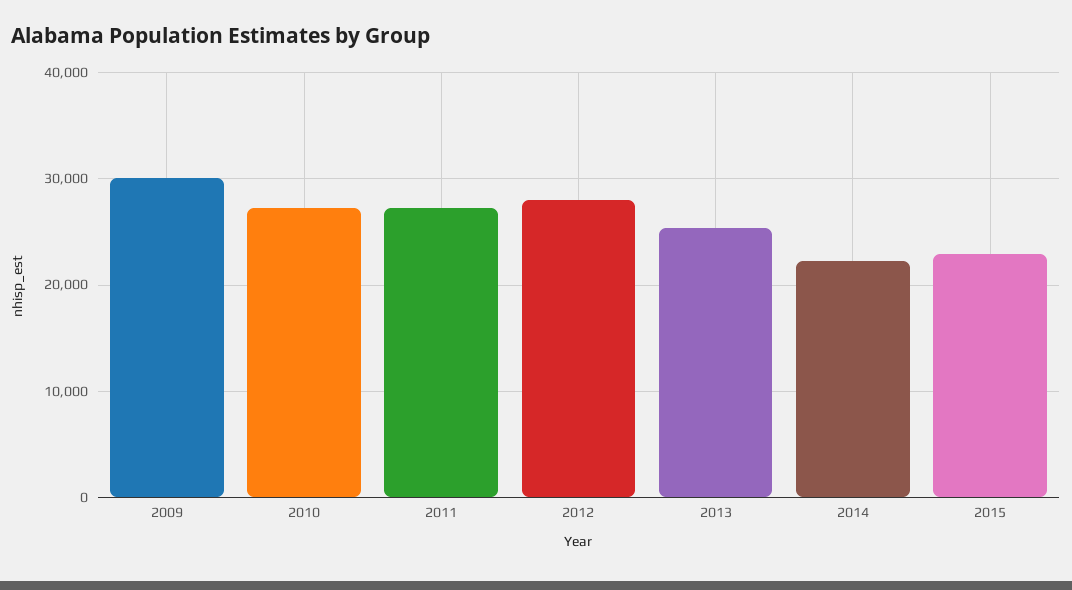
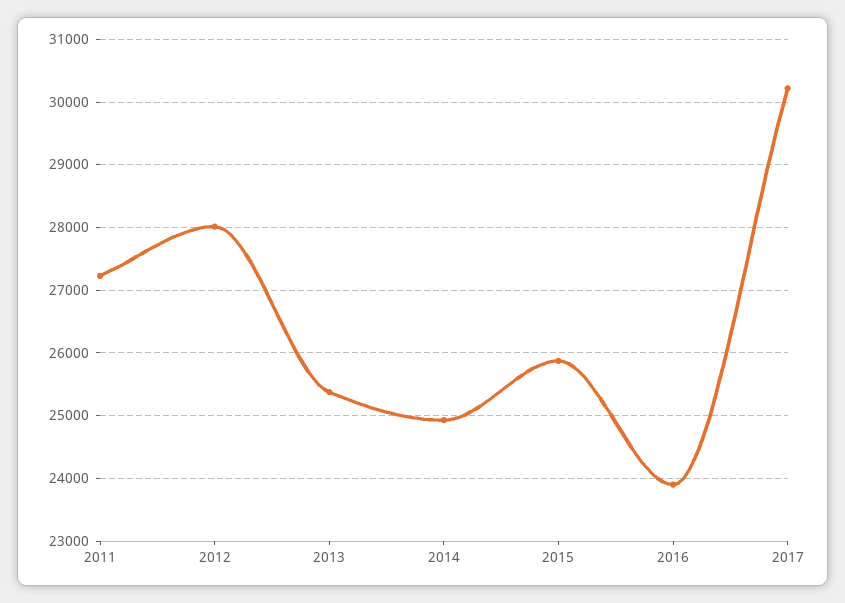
2009: 30000 -> none
2010: 27000 -> none
2014: 22000 -> 24900
2015: 23000 -> 25900
2016: none -> 23900
2017: none -> 30200

